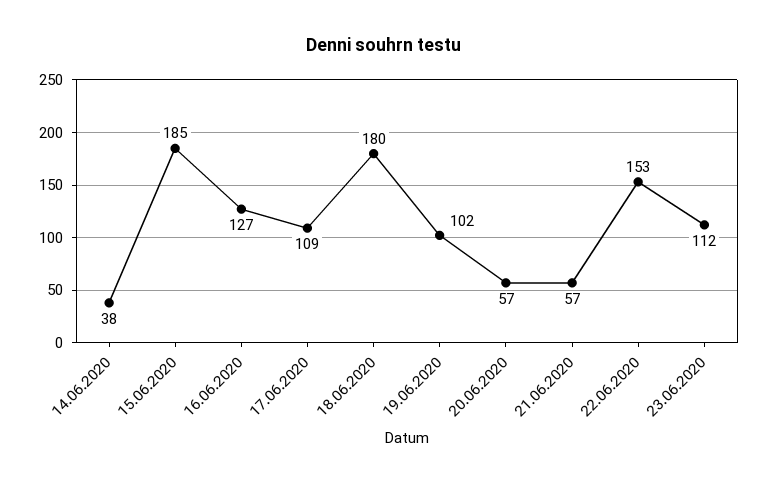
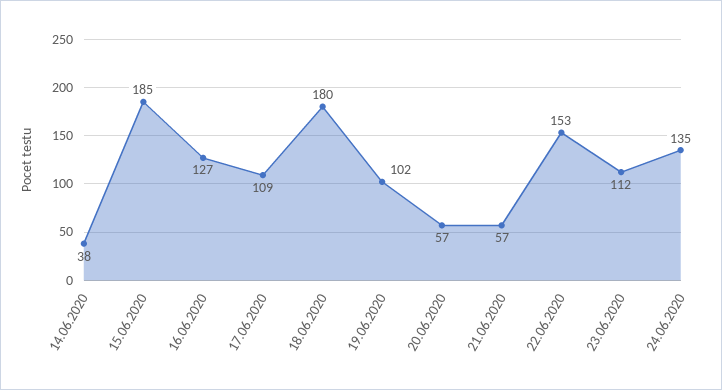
24.06.2020: none -> 135

